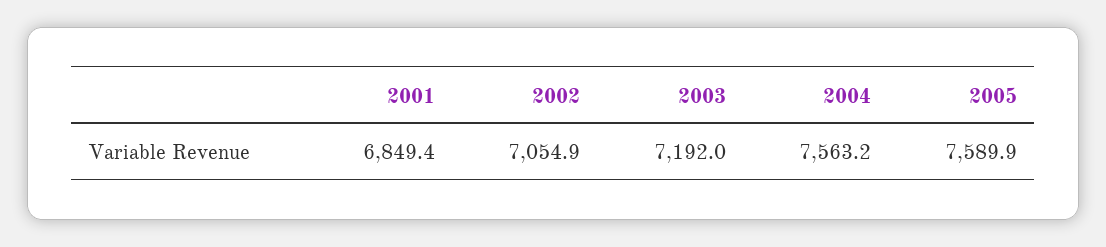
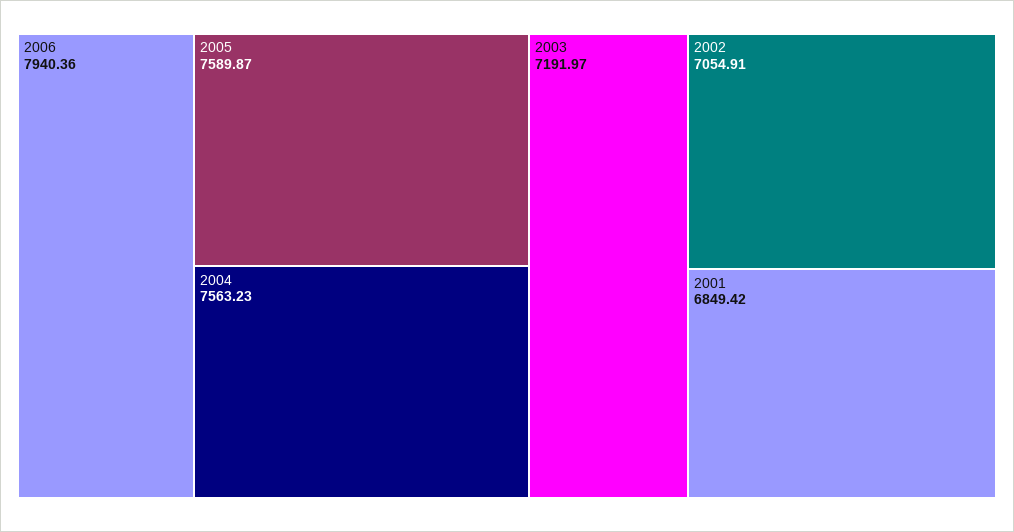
2006: none -> 7940.36

